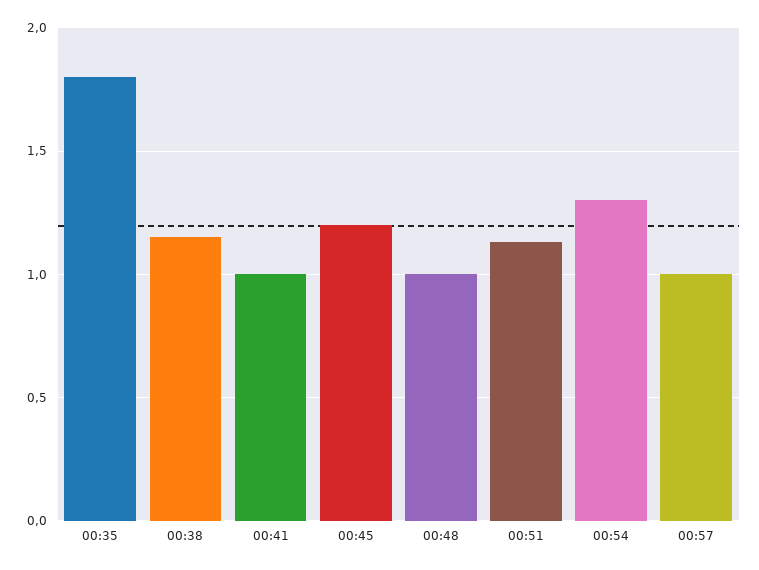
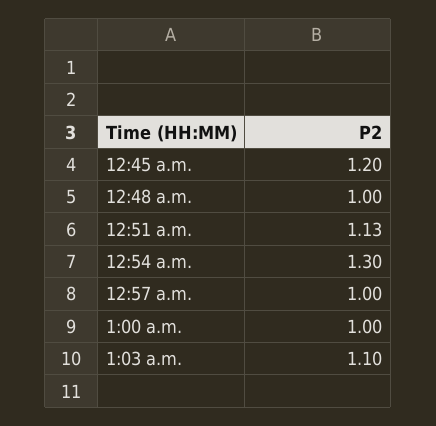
00:35: 1.8 -> none
00:38: 1.15 -> none
00:41: 1 -> none
1:00 a.m.: none -> 1
1:03 a.m.: none -> 1.1

